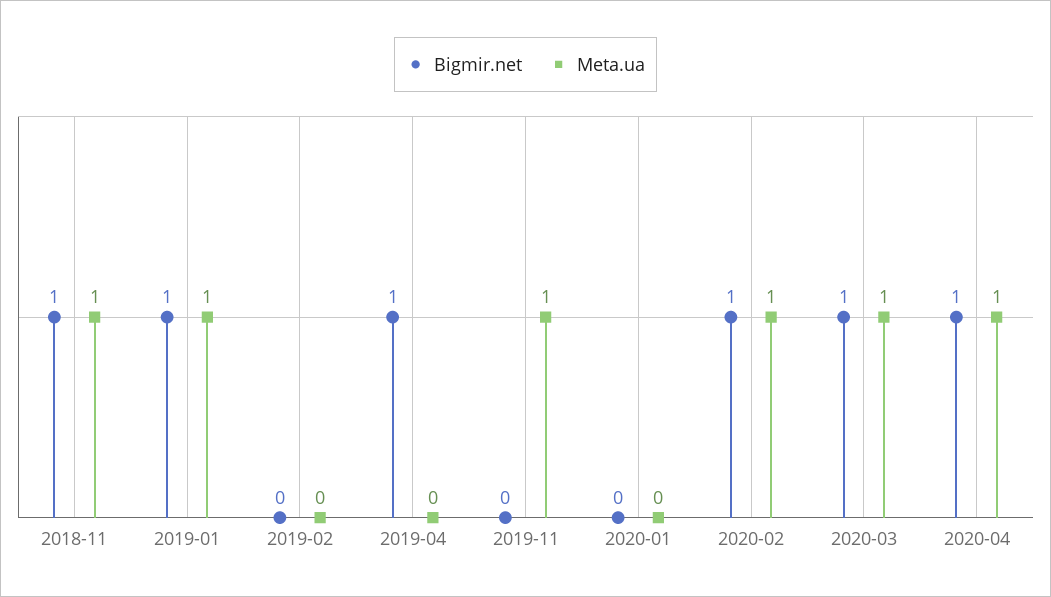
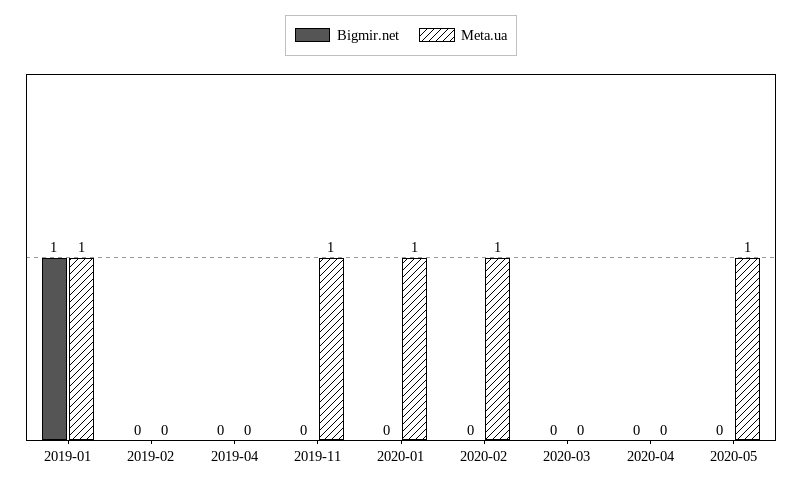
Bigmir.net, 2018-11: 1 -> none
Meta.ua, 2018-11: 1 -> none
Bigmir.net, 2019-04: 1 -> 0
Meta.ua, 2020-01: 0 -> 1
Bigmir.net, 2020-02: 1 -> 0
Bigmir.net, 2020-03: 1 -> 0
Meta.ua, 2020-03: 1 -> 0
Bigmir.net, 2020-04: 1 -> 0
Meta.ua, 2020-04: 1 -> 0
Bigmir.net, 2020-05: none -> 0
Meta.ua, 2020-05: none -> 1

